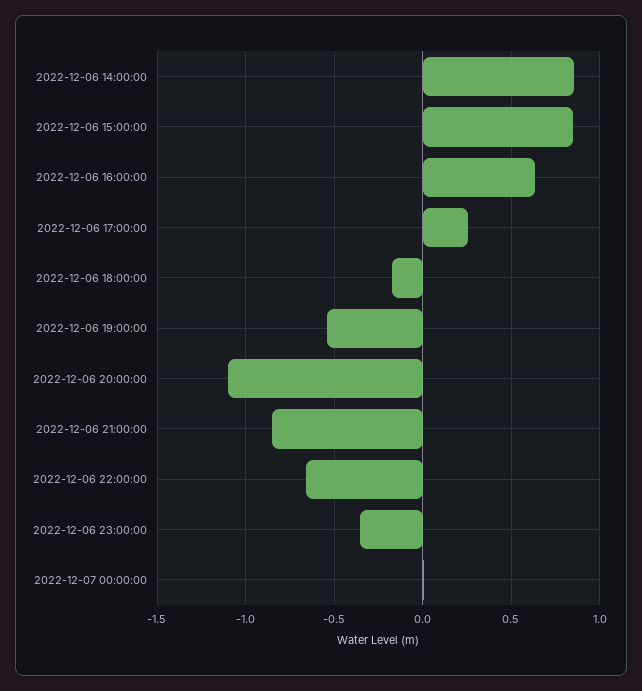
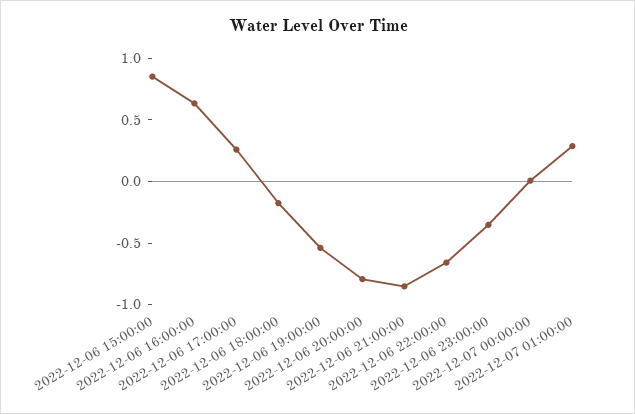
2022-12-06 14:00:00: 0.85 -> none
2022-12-06 20:00:00: -1.1 -> -0.8
2022-12-07 01:00:00: none -> 0.3

